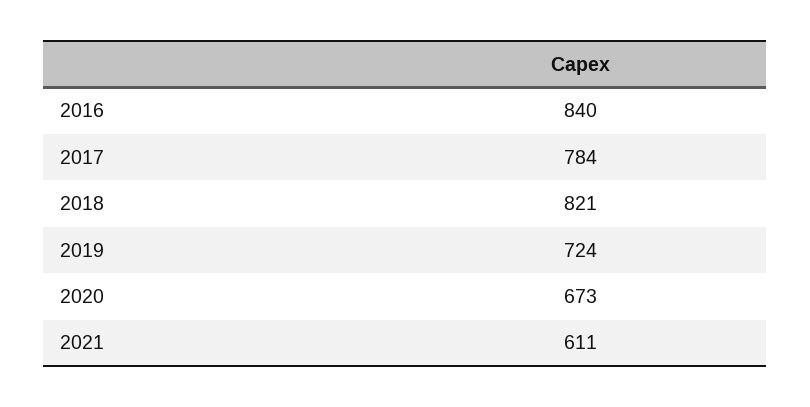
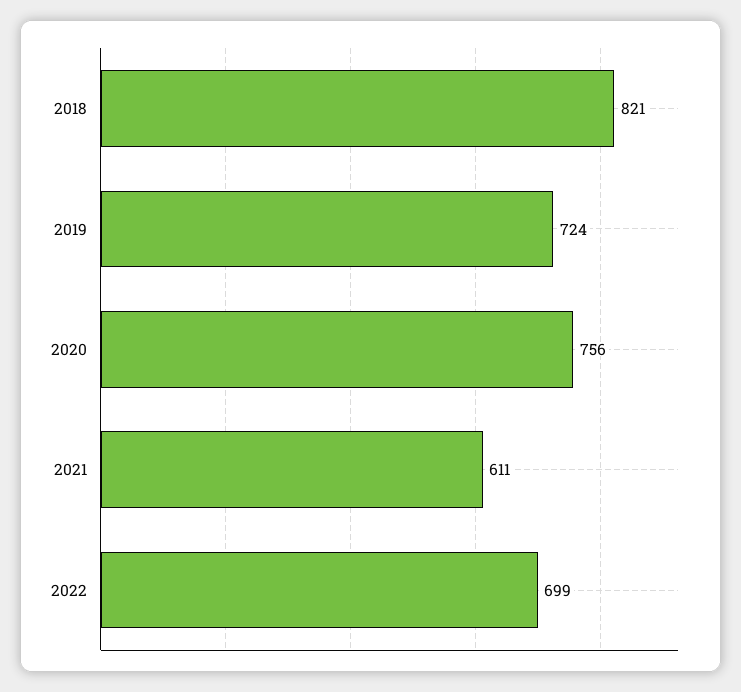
2016: 840 -> none
2017: 784 -> none
2020: 673 -> 756
2022: none -> 699

